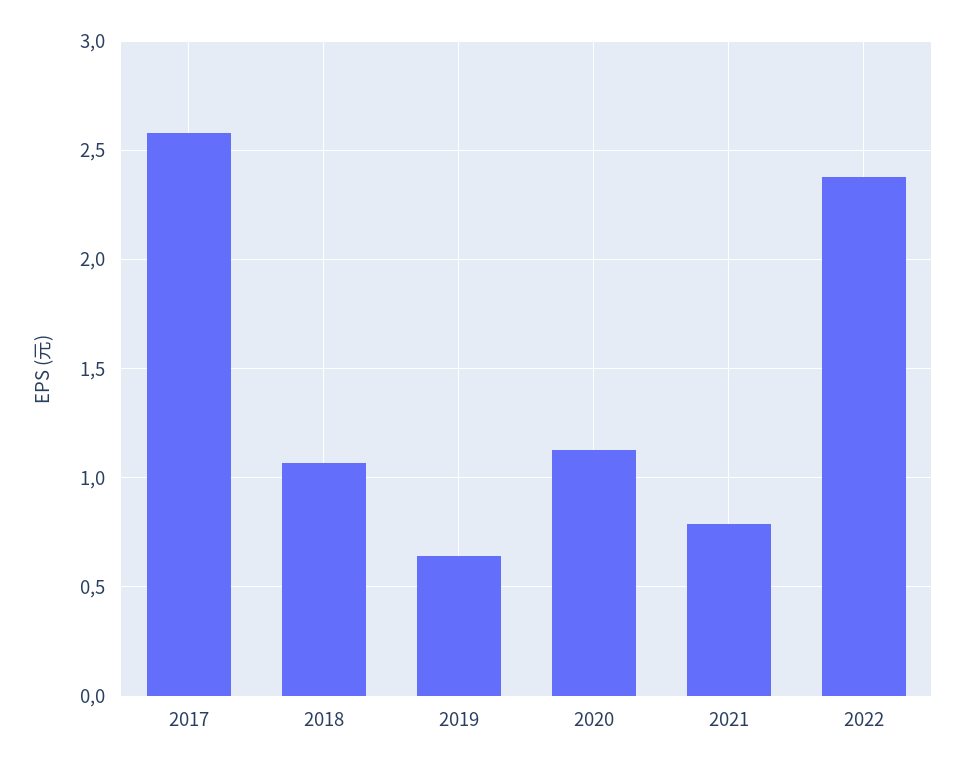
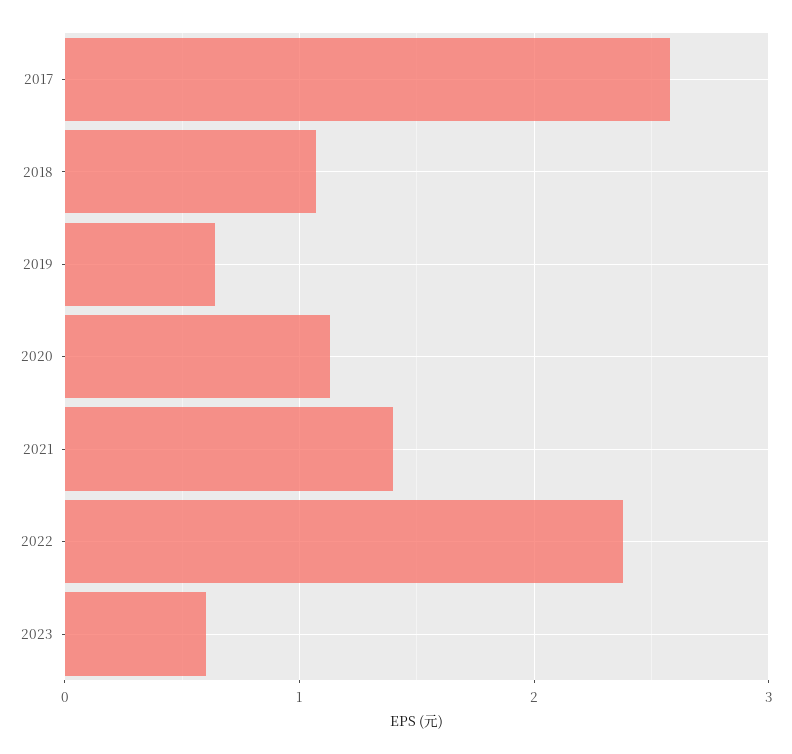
2021: 0.8 -> 1.4
2023: none -> 0.6

